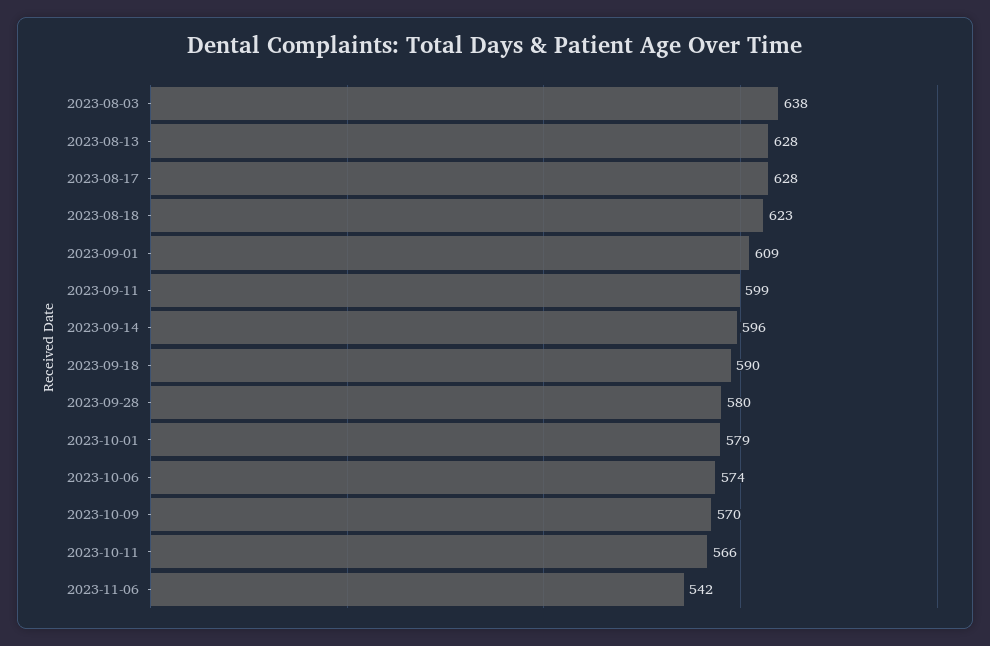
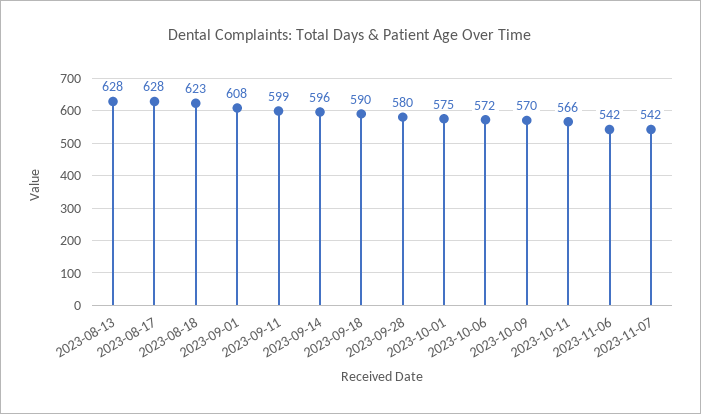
2023-08-03: 638 -> none
2023-09-01: 609 -> 608
2023-10-01: 579 -> 575
2023-10-06: 574 -> 572
2023-11-07: none -> 542

